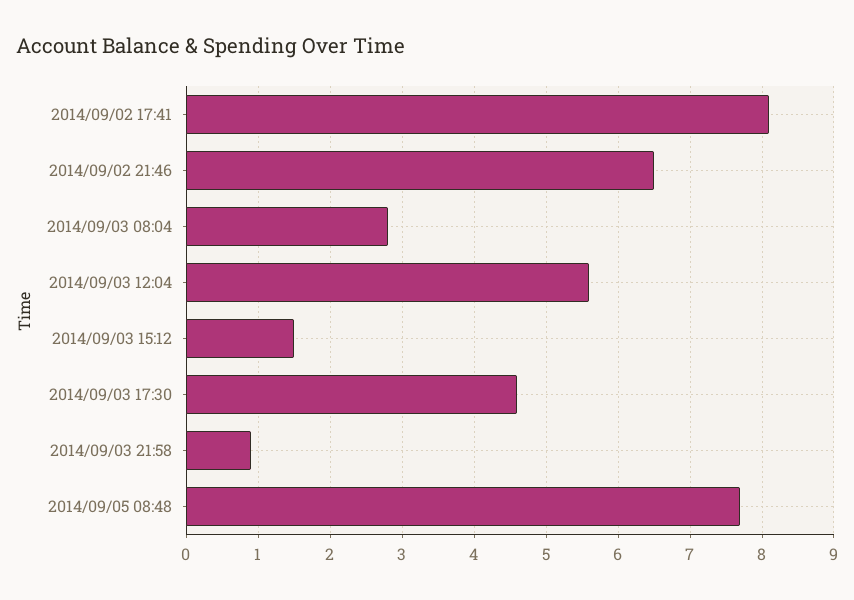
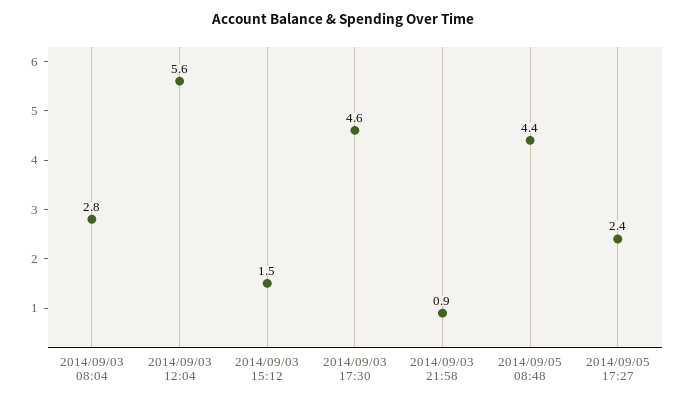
2014/09/02 17:41: 8.1 -> none
2014/09/02 21:46: 6.5 -> none
2014/09/05 08:48: 7.7 -> 4.4
2014/09/05 17:27: none -> 2.4

